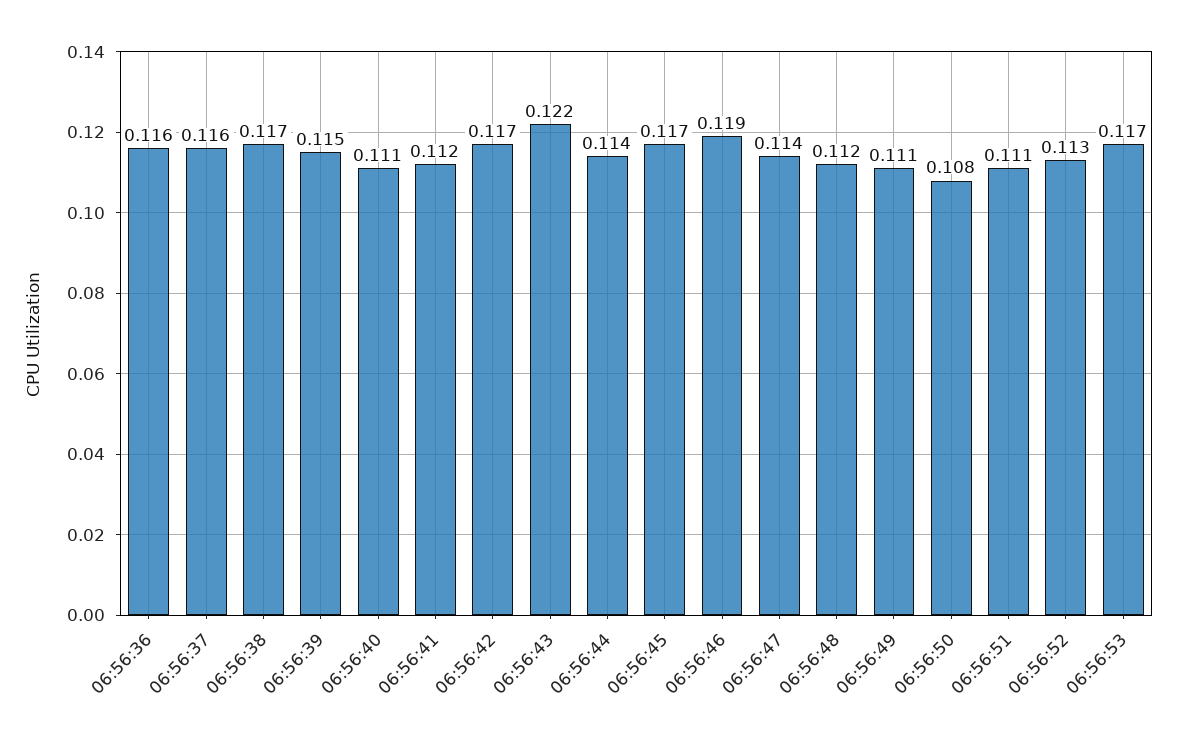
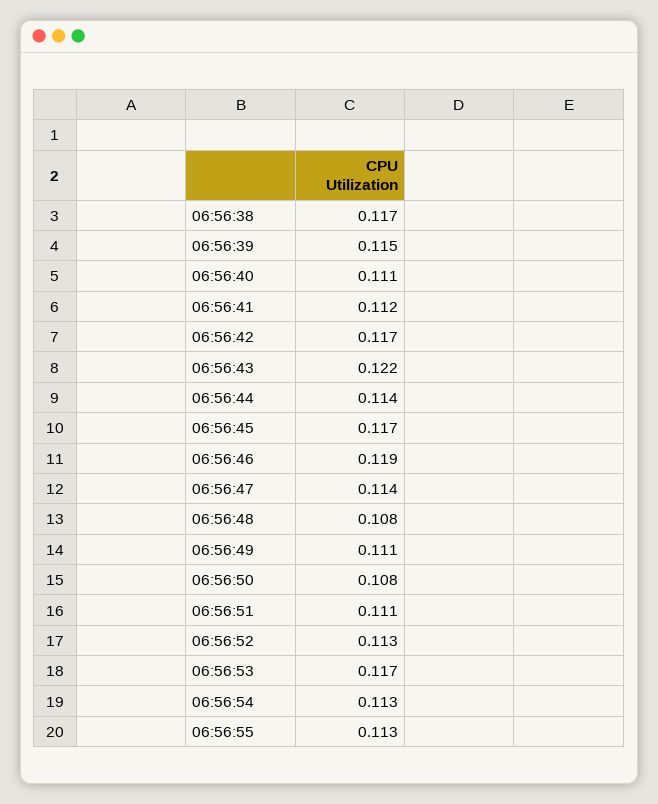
06:56:36: 0.116 -> none
06:56:37: 0.116 -> none
06:56:48: 0.112 -> 0.108
06:56:54: none -> 0.113
06:56:55: none -> 0.113

